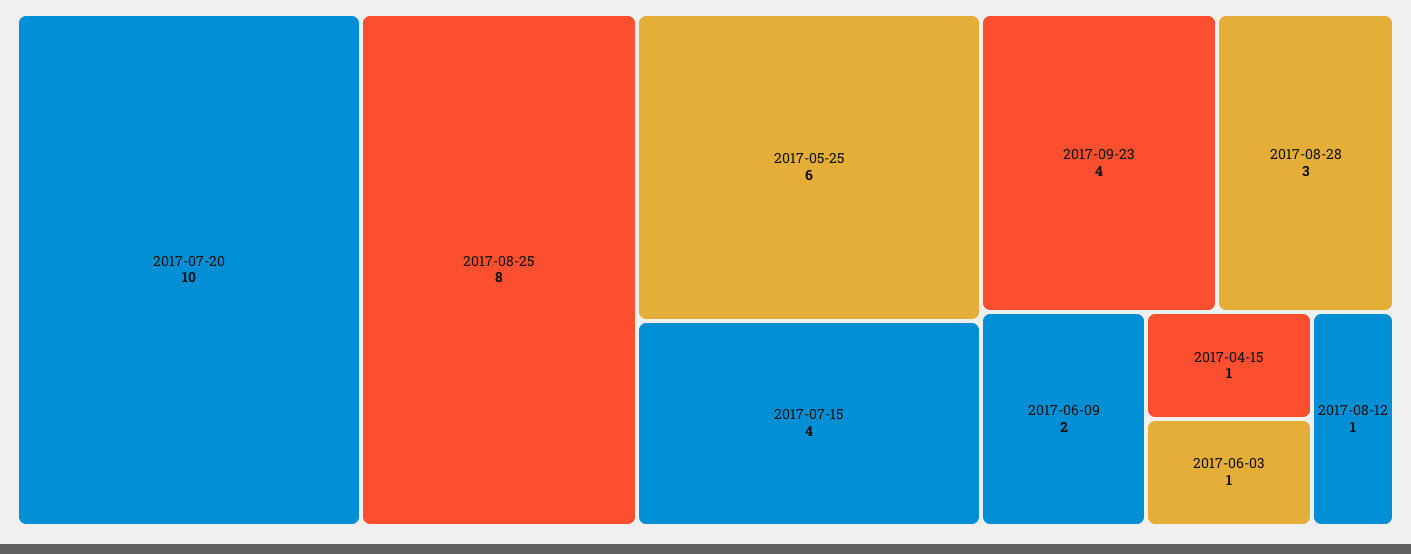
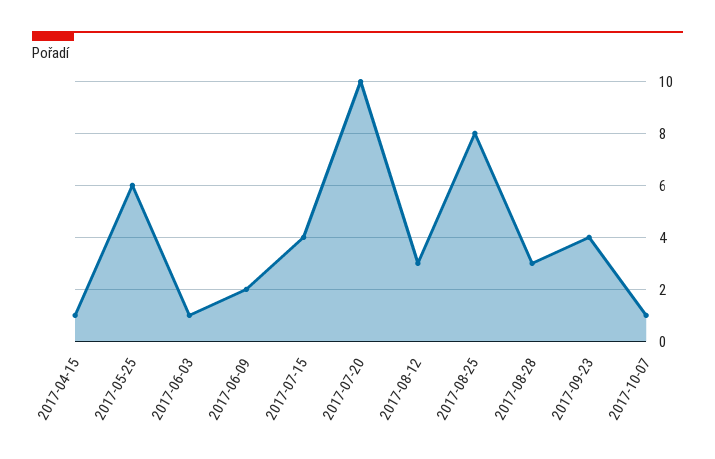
2017-08-12: 1 -> 3
2017-10-07: none -> 1

